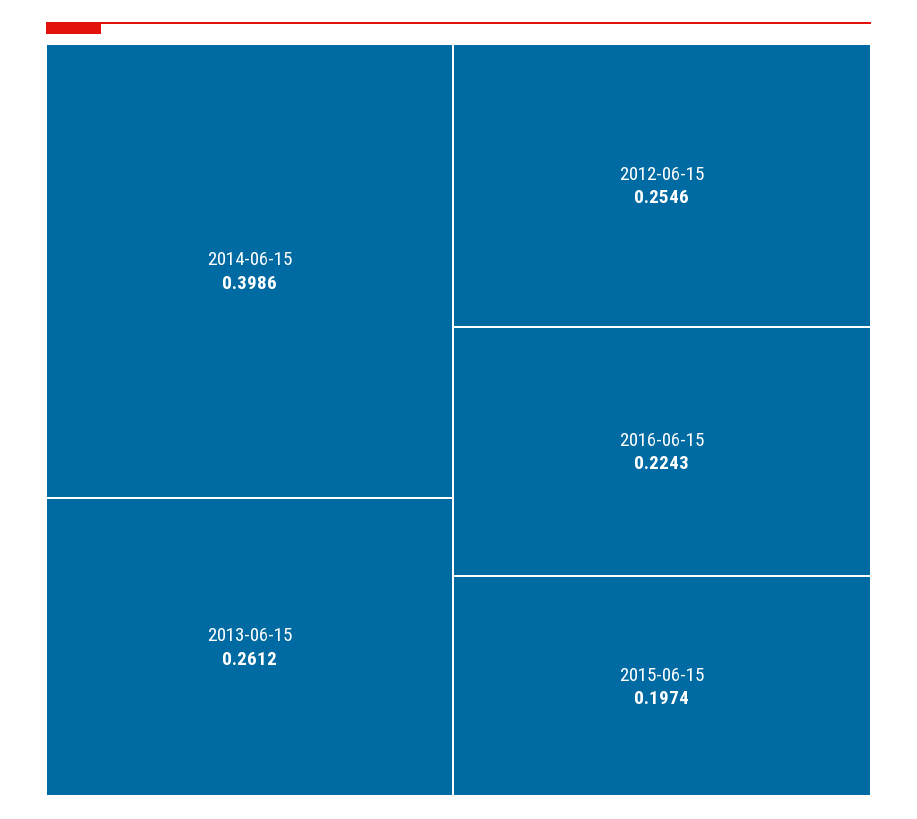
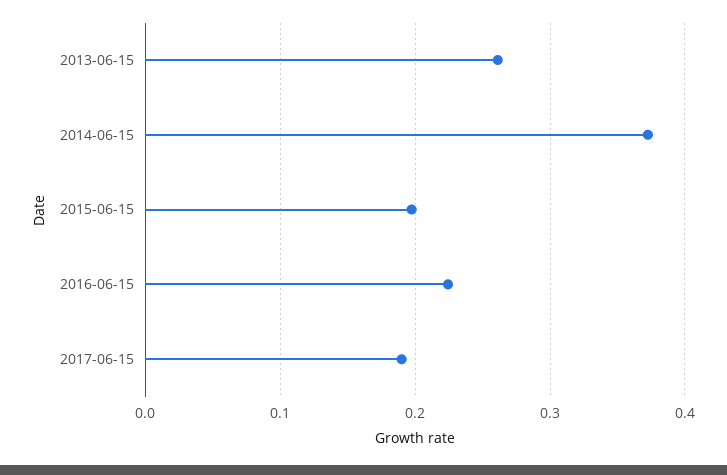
2014-06-15: 0.3986 -> 0.37
2012-06-15: 0.2546 -> none
2017-06-15: none -> 0.19

